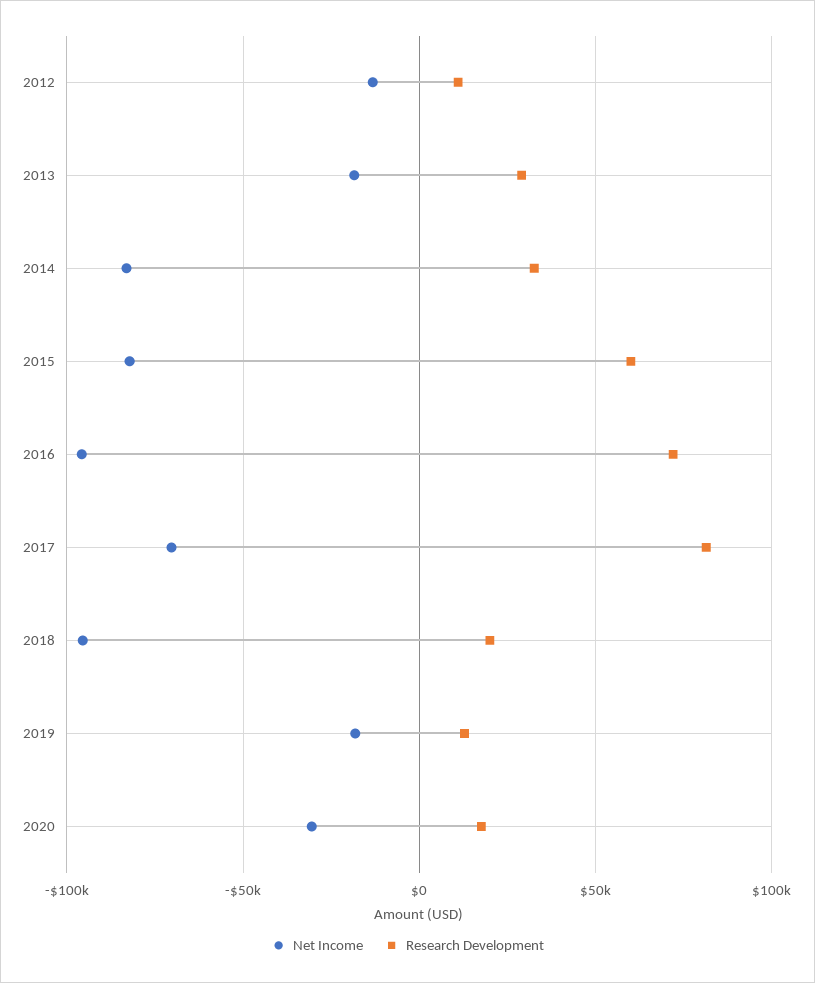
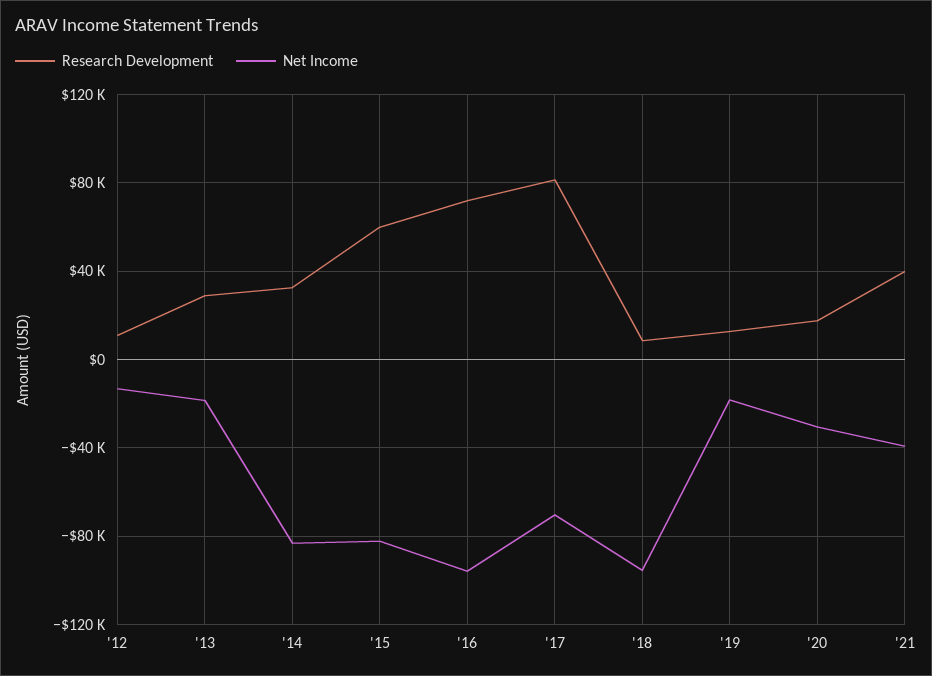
Research Development, 2018: 20000 -> 10000
Research Development, '21: none -> 40000
Net Income, '21: none -> -40000

